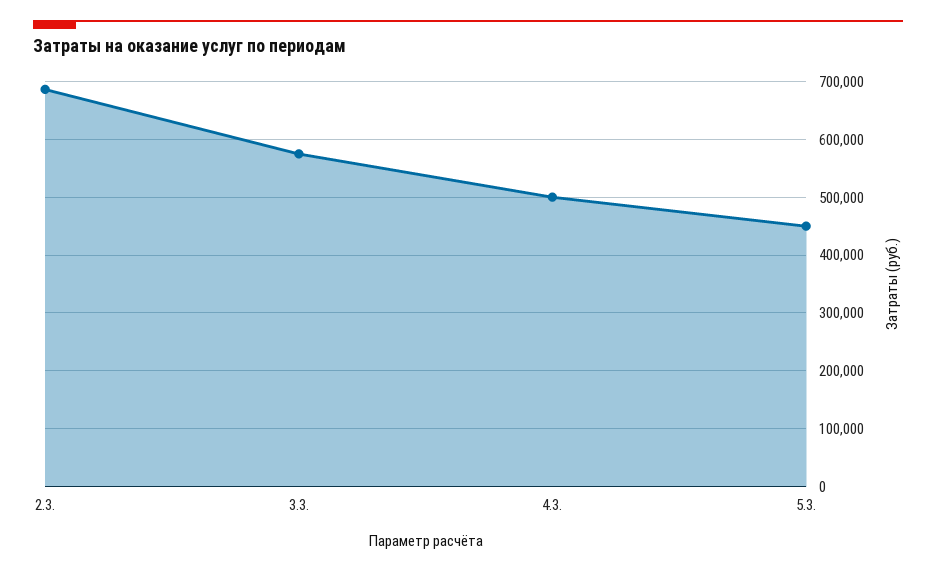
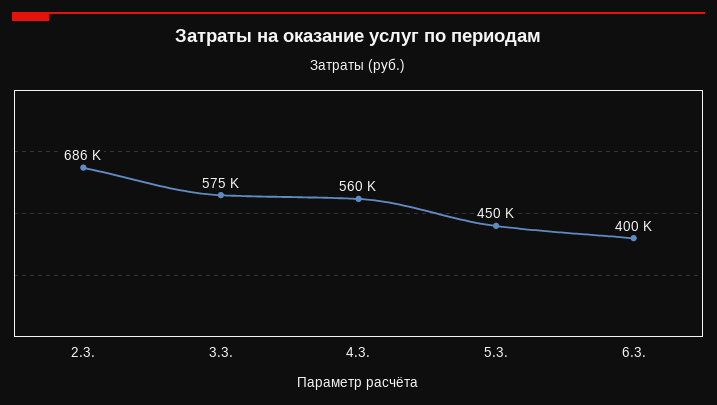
4.3.: 500000 -> 560000
6.3.: none -> 400000

